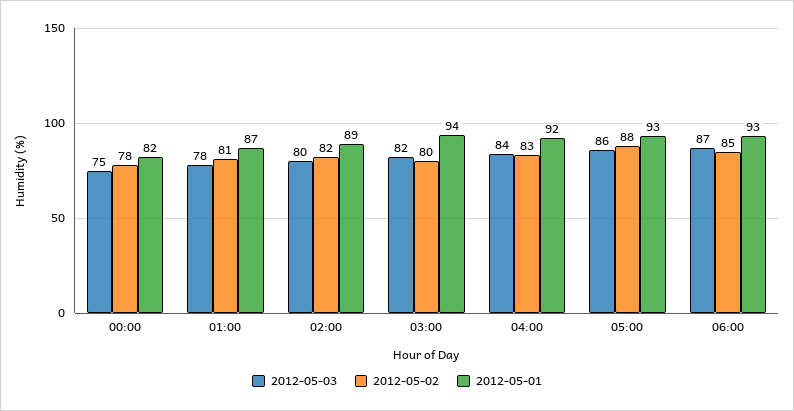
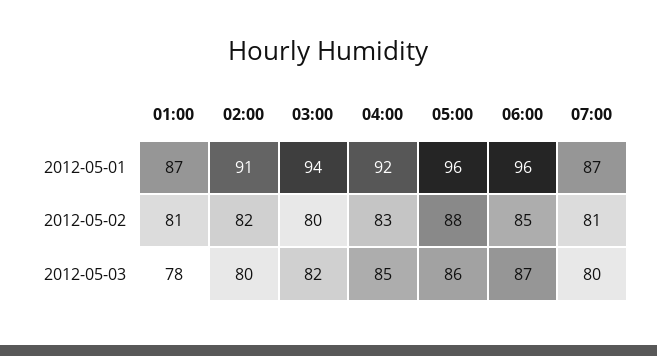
2012-05-03, 00:00: 75 -> none
2012-05-02, 00:00: 78 -> none
2012-05-01, 00:00: 82 -> none
2012-05-01, 02:00: 89 -> 91
2012-05-03, 04:00: 84 -> 85
2012-05-01, 05:00: 93 -> 96
2012-05-01, 06:00: 93 -> 96
2012-05-01, 07:00: none -> 87
2012-05-02, 07:00: none -> 81
2012-05-03, 07:00: none -> 80

